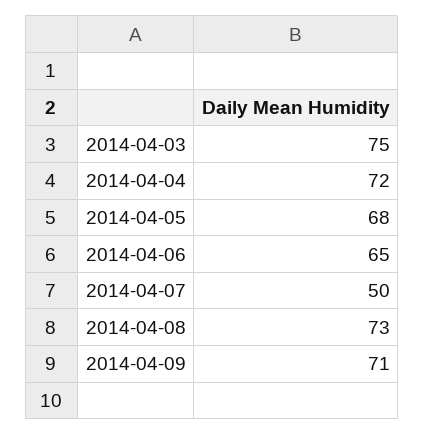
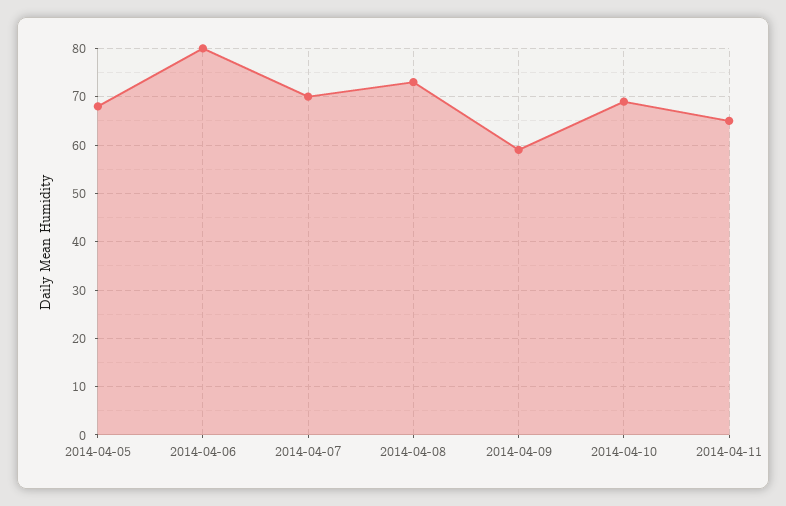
2014-04-03: 75 -> none
2014-04-04: 72 -> none
2014-04-06: 65 -> 80
2014-04-07: 50 -> 70
2014-04-09: 71 -> 60
2014-04-10: none -> 70
2014-04-11: none -> 65

